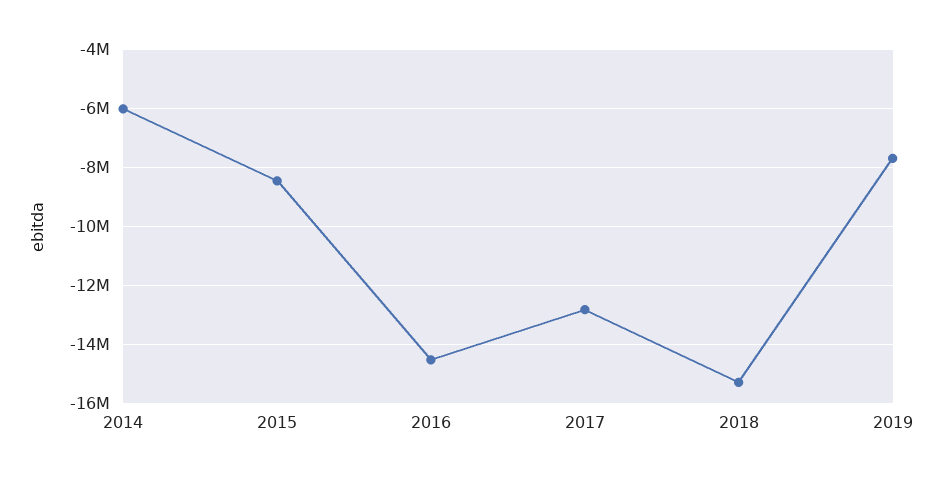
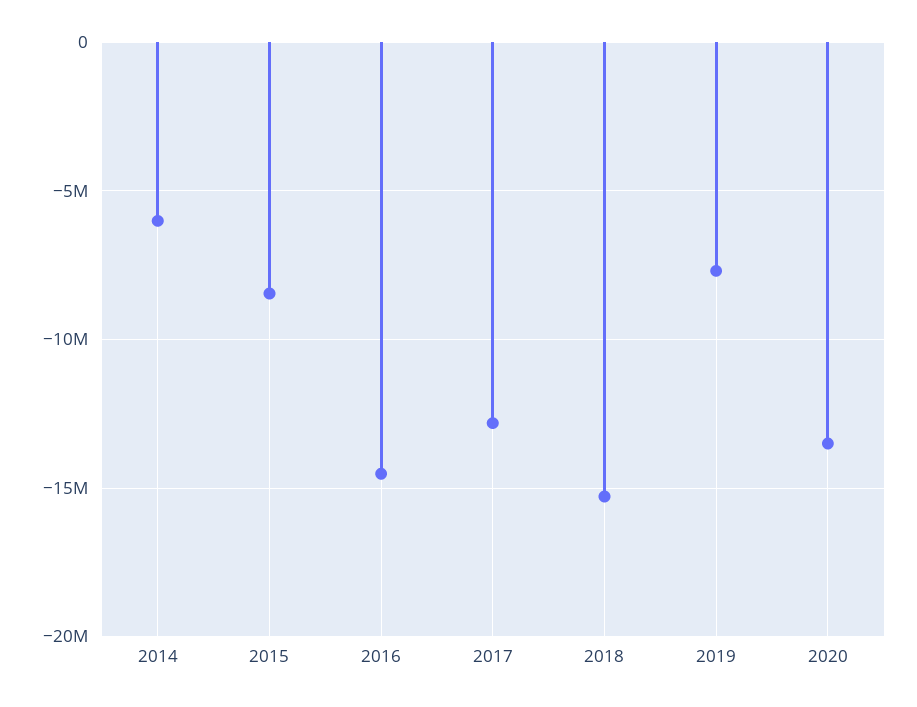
2020: none -> -13500000

